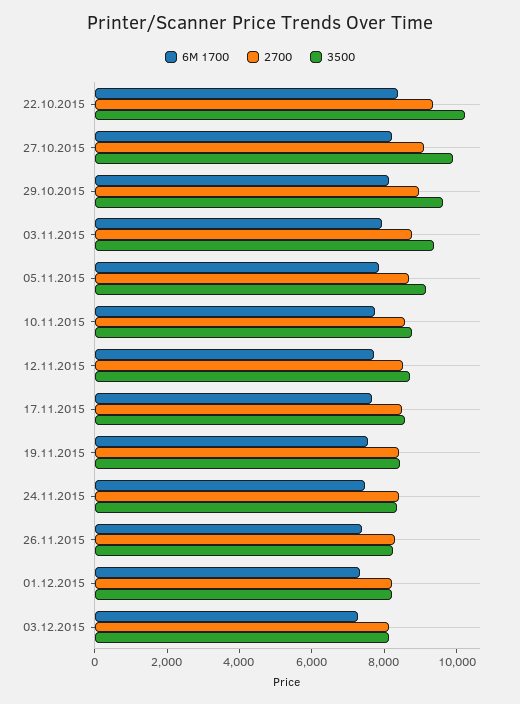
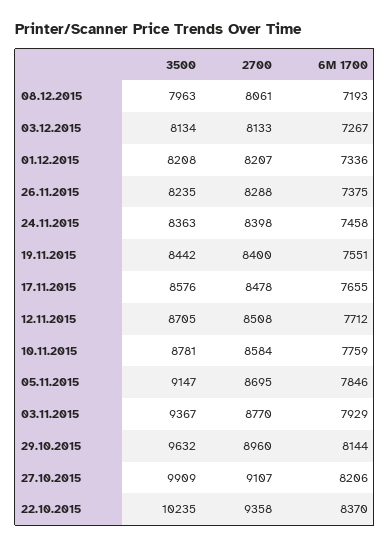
3500, 08.12.2015: none -> 7963
2700, 08.12.2015: none -> 8061
6M 1700, 08.12.2015: none -> 7193

